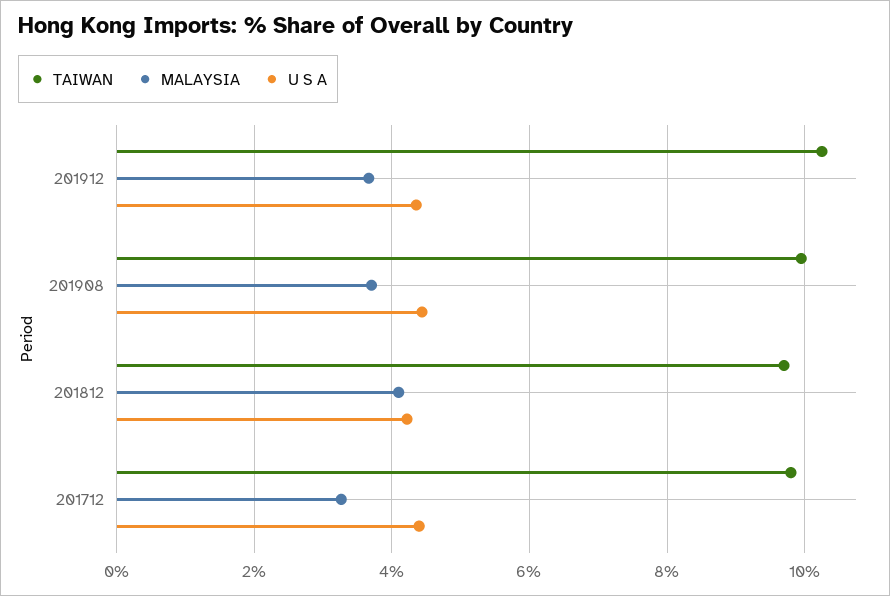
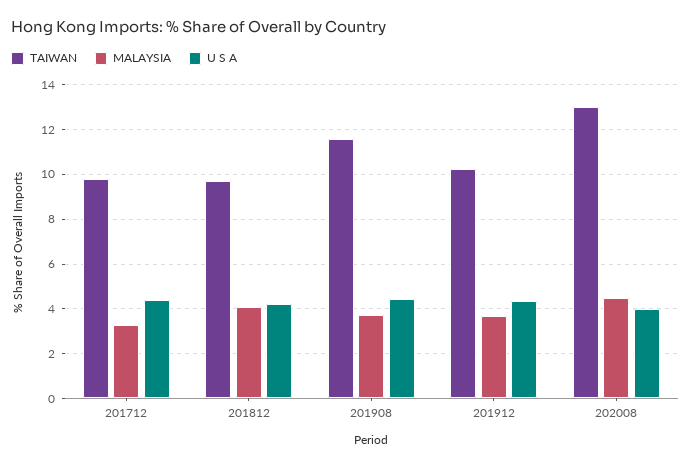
TAIWAN, 201908: 10 -> 11.5
TAIWAN, 202008: none -> 13
MALAYSIA, 202008: none -> 4.5
U S A, 202008: none -> 4

